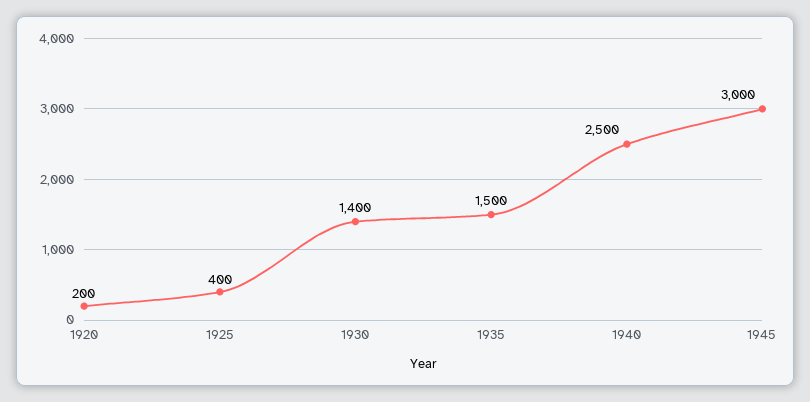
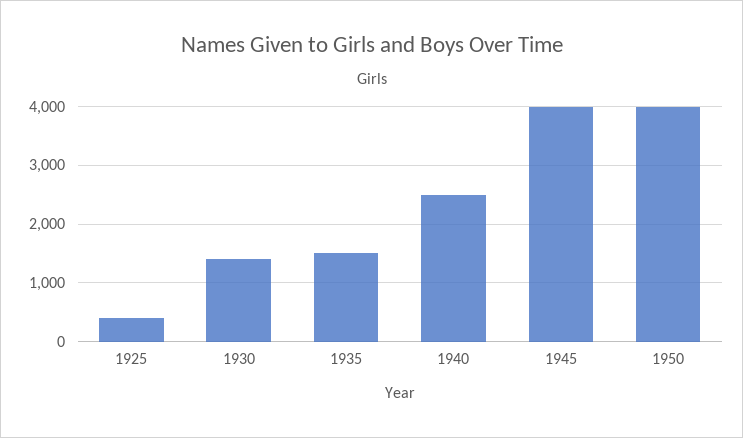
1920: 200 -> none
1945: 3000 -> 4000
1950: none -> 4000

